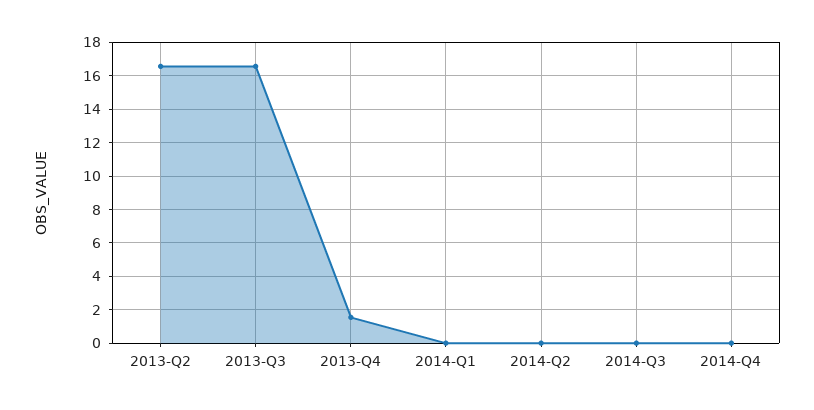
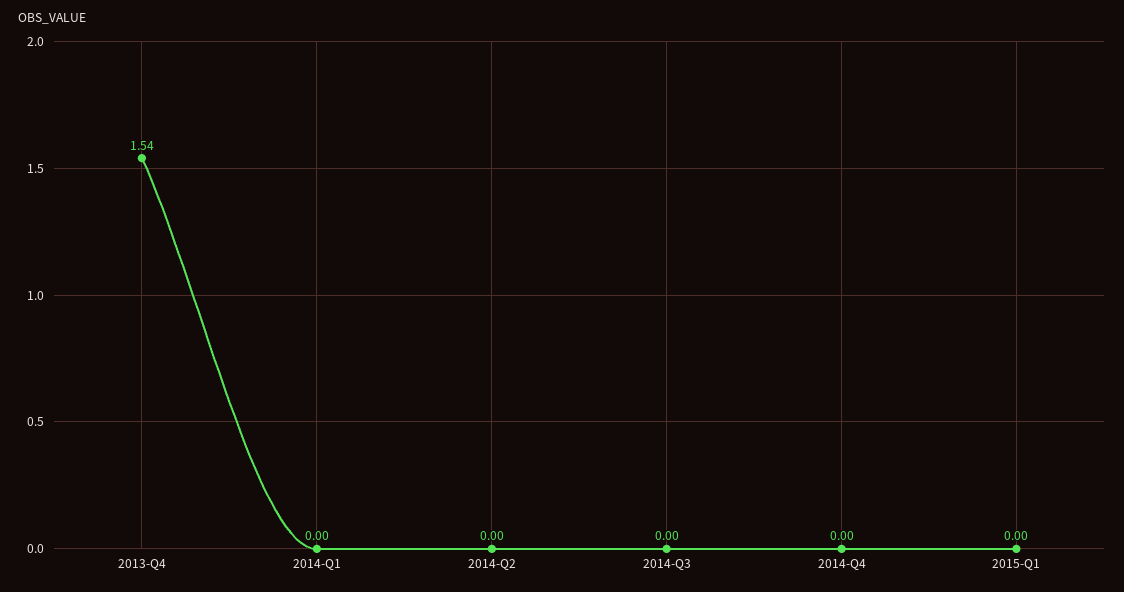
2013-Q2: 16.5 -> none
2013-Q3: 16.5 -> none
2015-Q1: none -> 0

